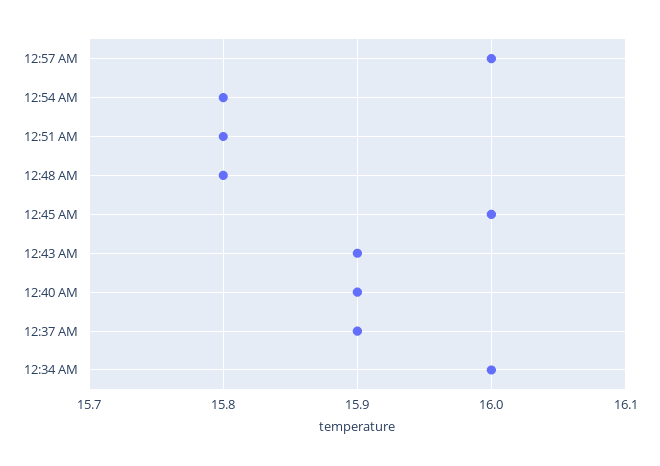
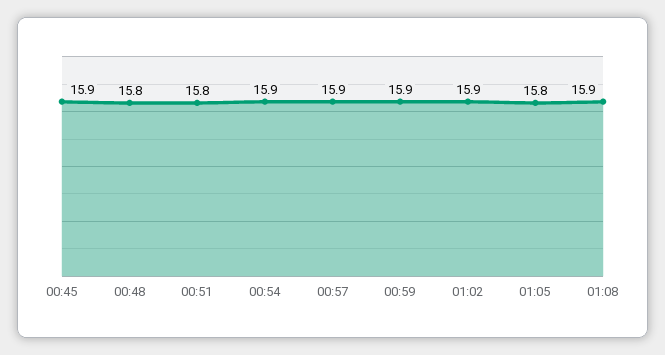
12:57 AM: 16 -> 15.9
12:54 AM: 15.8 -> 15.9
12:45 AM: 16 -> 15.9
12:43 AM: 15.9 -> none
12:40 AM: 15.9 -> none
12:37 AM: 15.9 -> none
12:34 AM: 16 -> none
00:59: none -> 15.9
01:02: none -> 15.9
01:05: none -> 15.8
01:08: none -> 15.9

